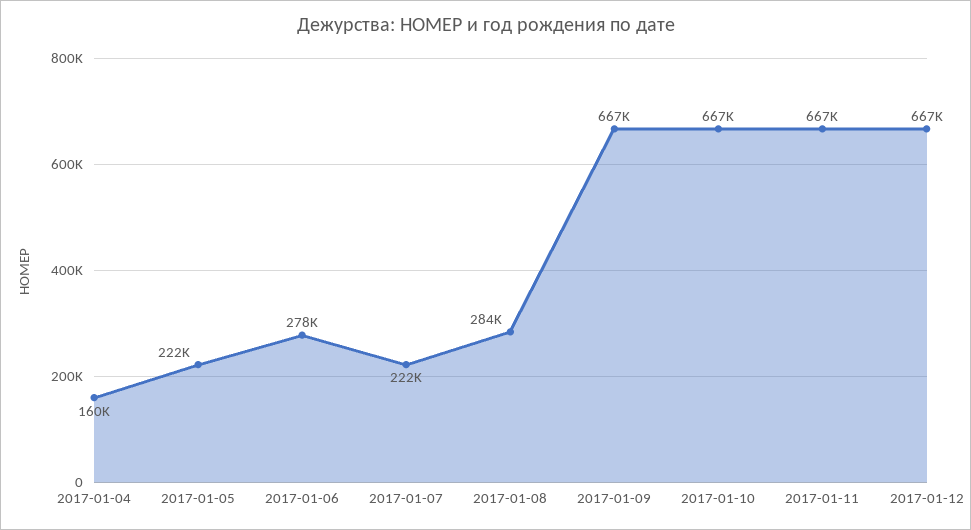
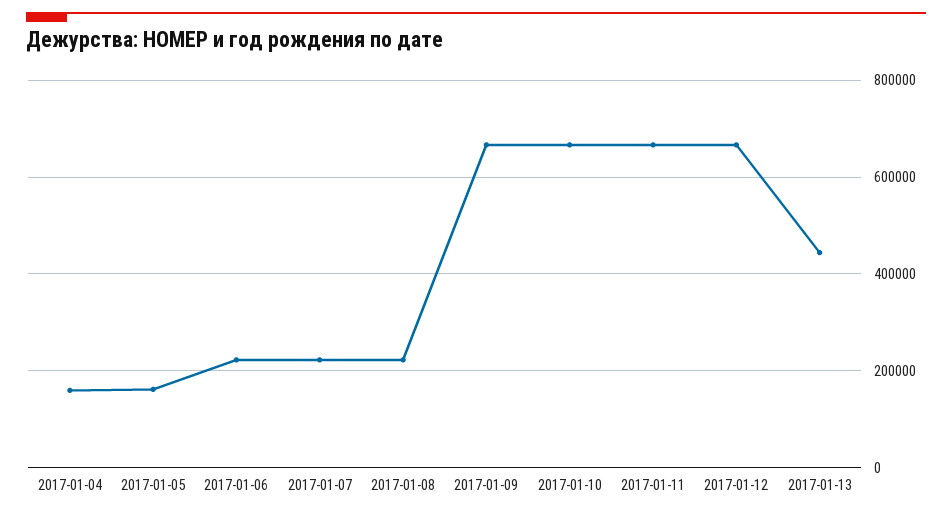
2017-01-05: 222000 -> 160000
2017-01-06: 278000 -> 220000
2017-01-08: 284000 -> 220000
2017-01-13: none -> 440000

